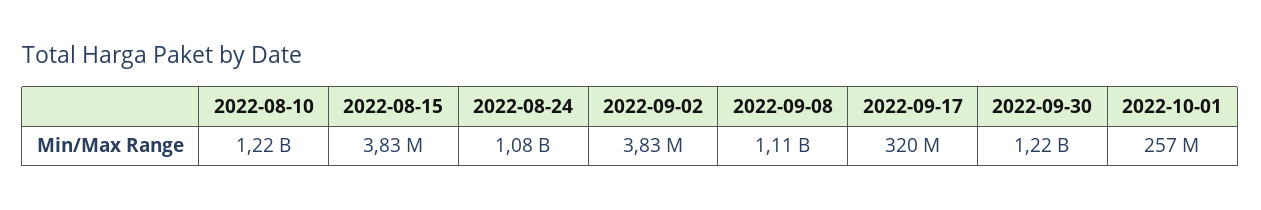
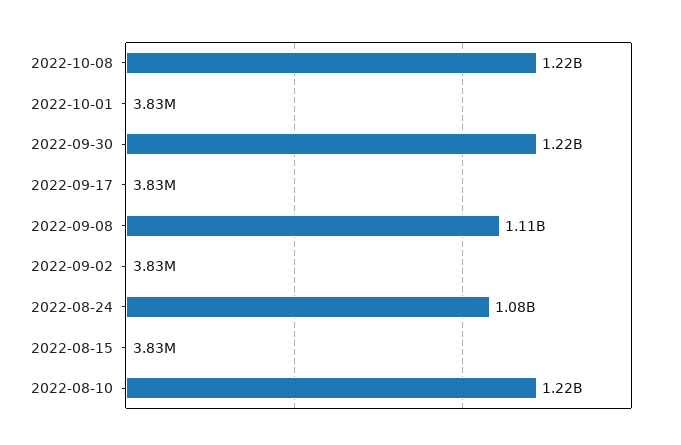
2022-09-17: 320000000 -> 3830000
2022-10-01: 257000000 -> 3830000
2022-10-08: none -> 1220000000

